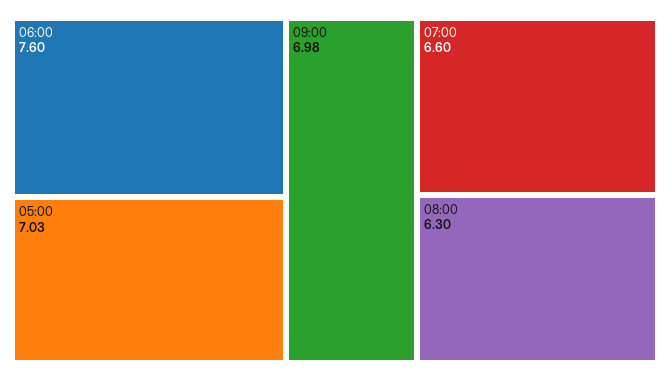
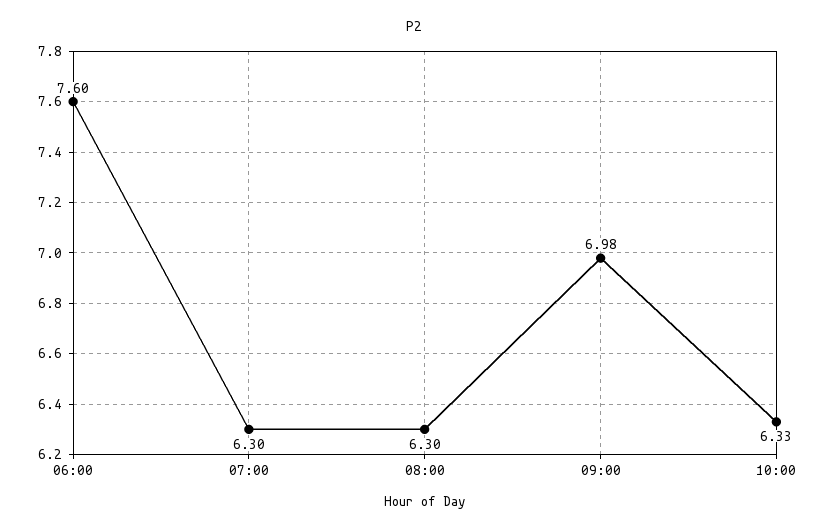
05:00: 7.03 -> none
07:00: 6.6 -> 6.3
10:00: none -> 6.33

